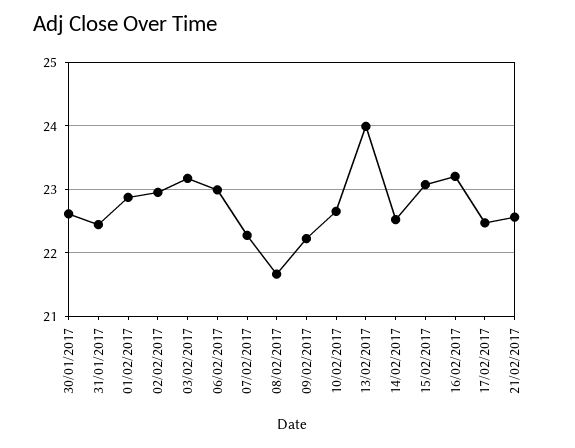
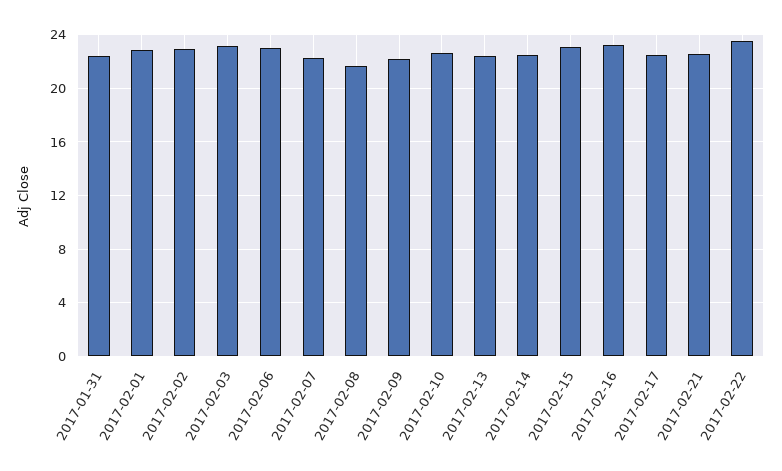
30/01/2017: 22.6 -> none
13/02/2017: 24 -> 22.5
2017-02-22: none -> 23.5

